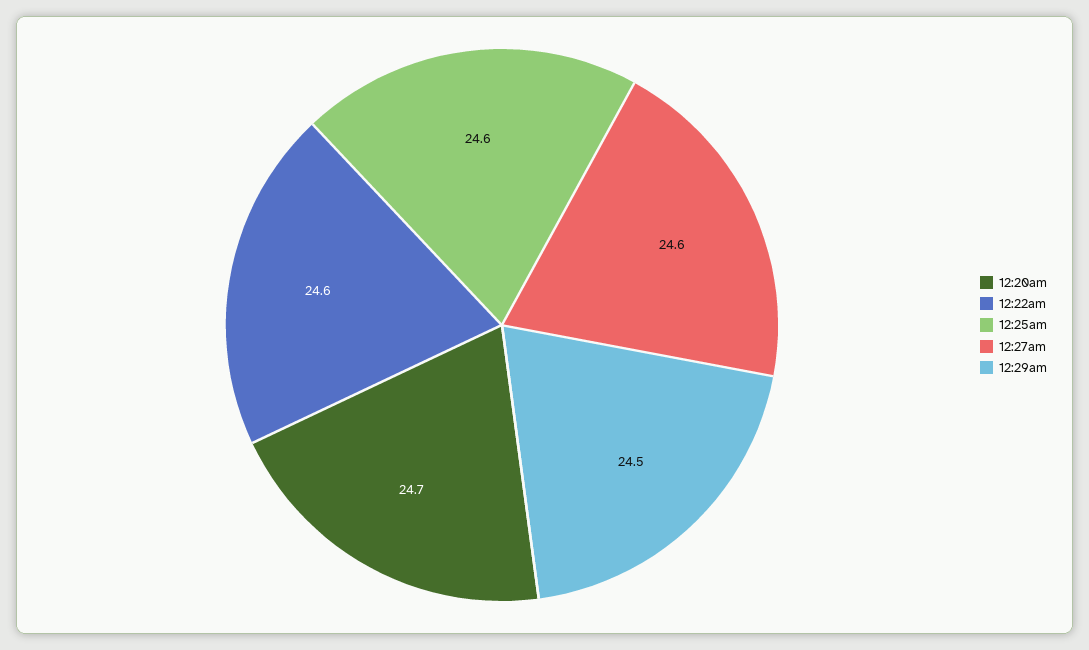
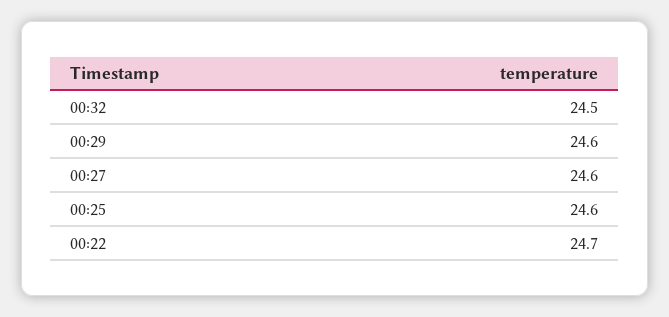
12:20am: 24.7 -> none
12:22am: 24.6 -> 24.7
12:29am: 24.5 -> 24.6
00:32: none -> 24.5

